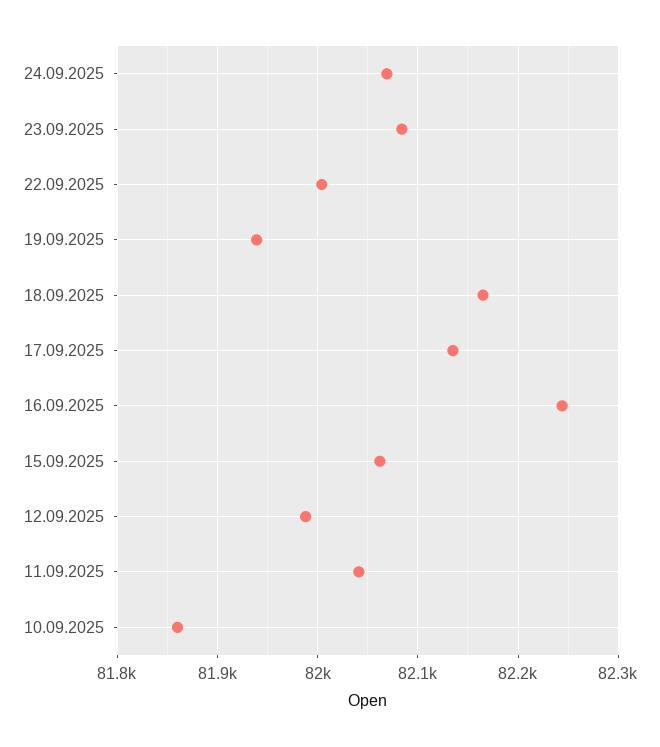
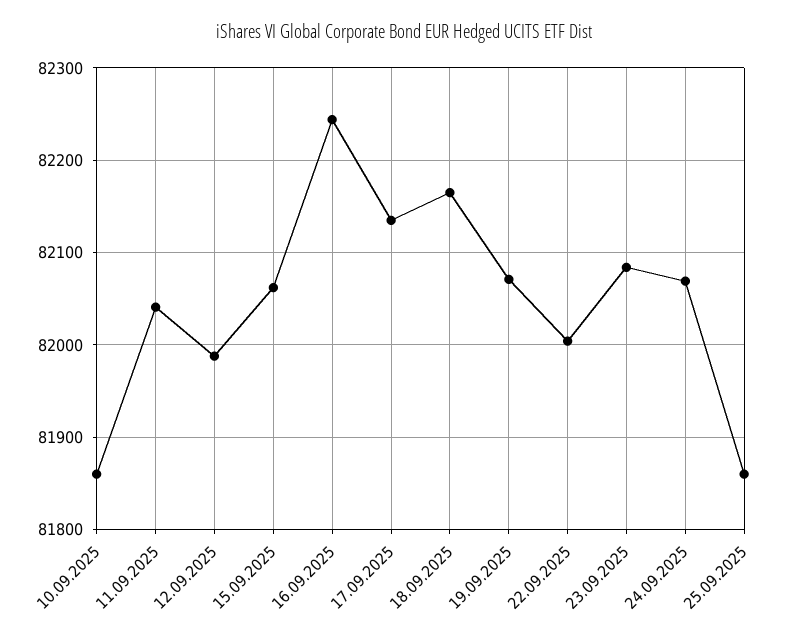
19.09.2025: 81940 -> 82070
25.09.2025: none -> 81860

